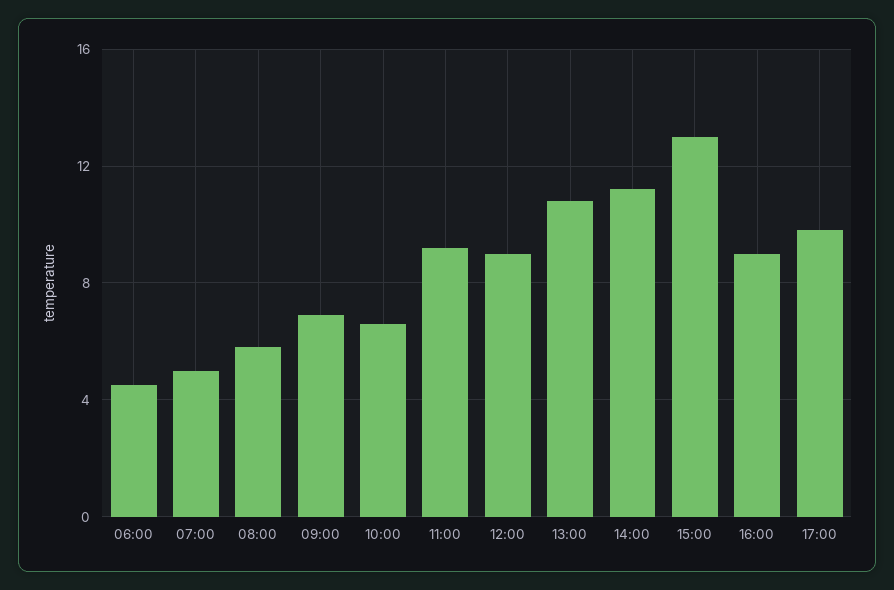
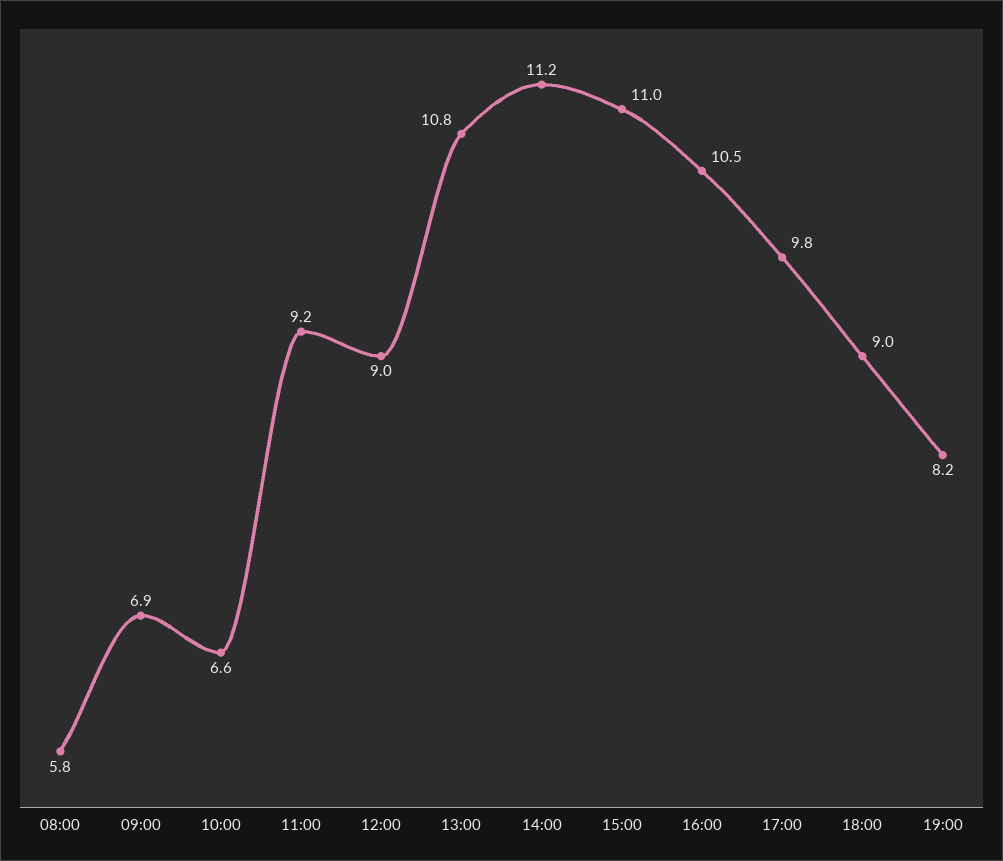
06:00: 4.5 -> none
07:00: 5 -> none
15:00: 13 -> 11
16:00: 9 -> 10.5
18:00: none -> 9
19:00: none -> 8.2

